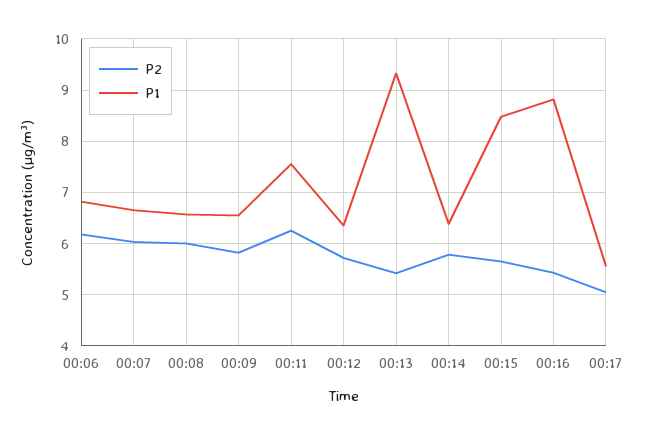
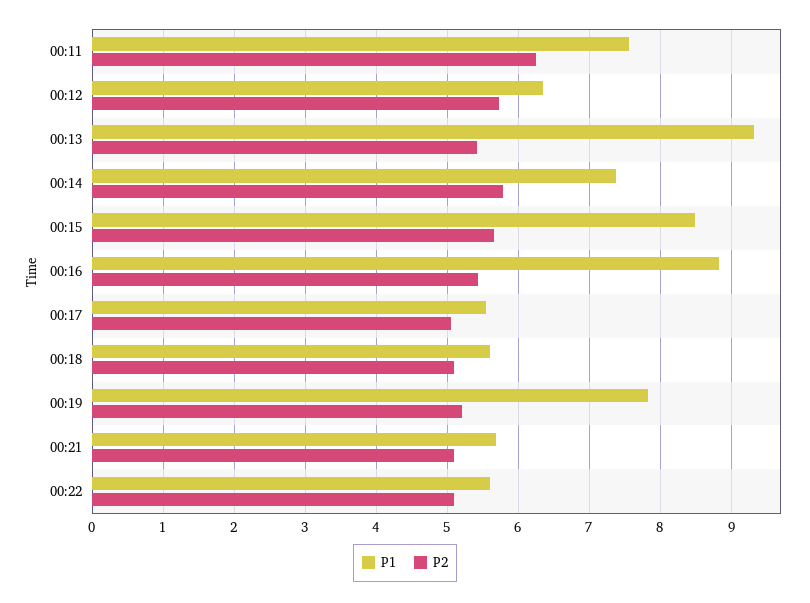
P2, 00:06: 6.2 -> none
P1, 00:06: 6.8 -> none
P2, 00:07: 6 -> none
P1, 00:07: 6.6 -> none
P2, 00:08: 6 -> none
P1, 00:08: 6.6 -> none
P2, 00:09: 5.8 -> none
P1, 00:09: 6.6 -> none
P1, 00:14: 6.4 -> 7.4
P1, 00:18: none -> 5.6
P2, 00:18: none -> 5.1
P1, 00:19: none -> 7.8
P2, 00:19: none -> 5.2
P1, 00:21: none -> 5.7
P2, 00:21: none -> 5.1
P1, 00:22: none -> 5.6
P2, 00:22: none -> 5.1

